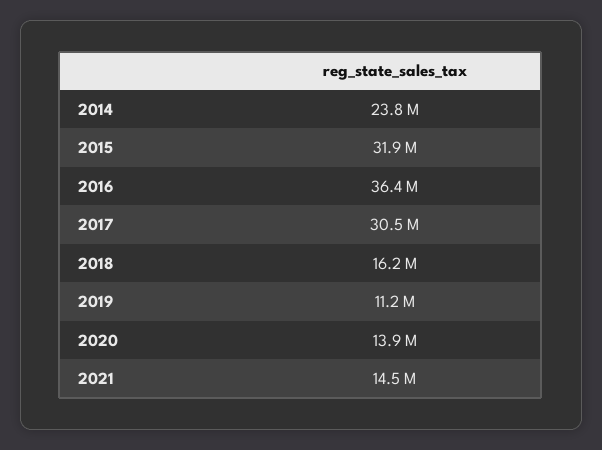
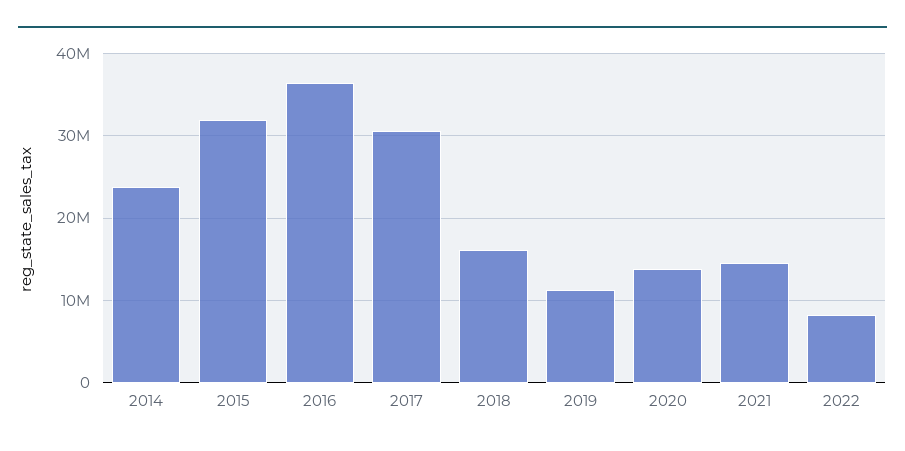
2022: none -> 8000000

